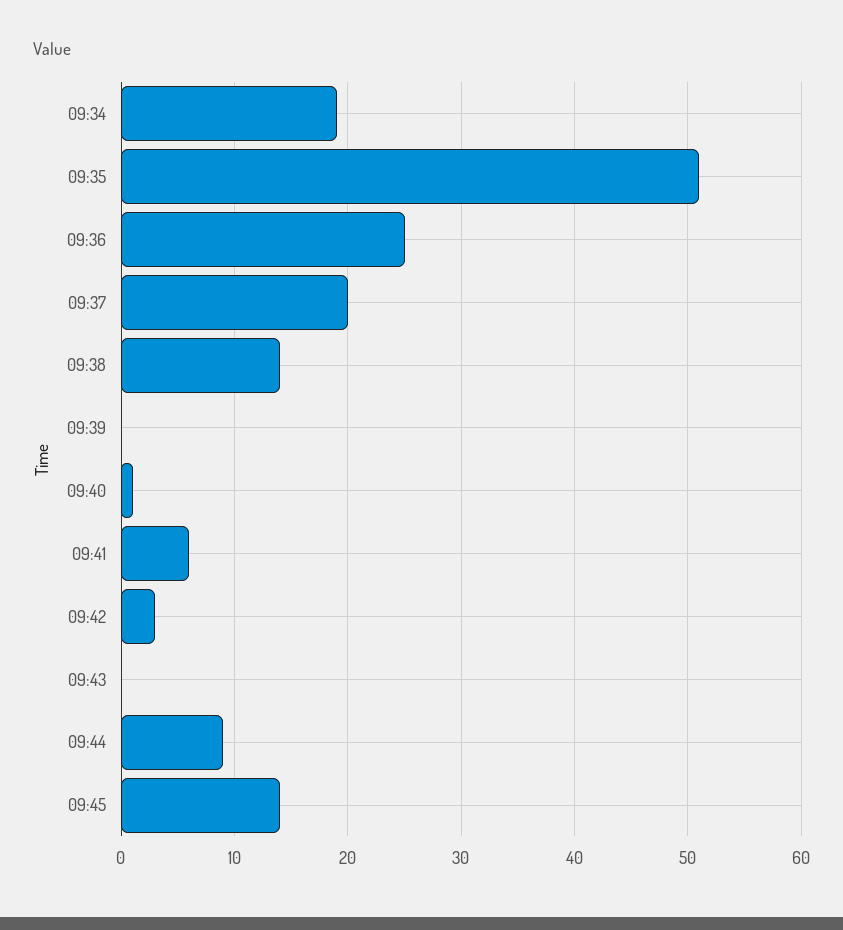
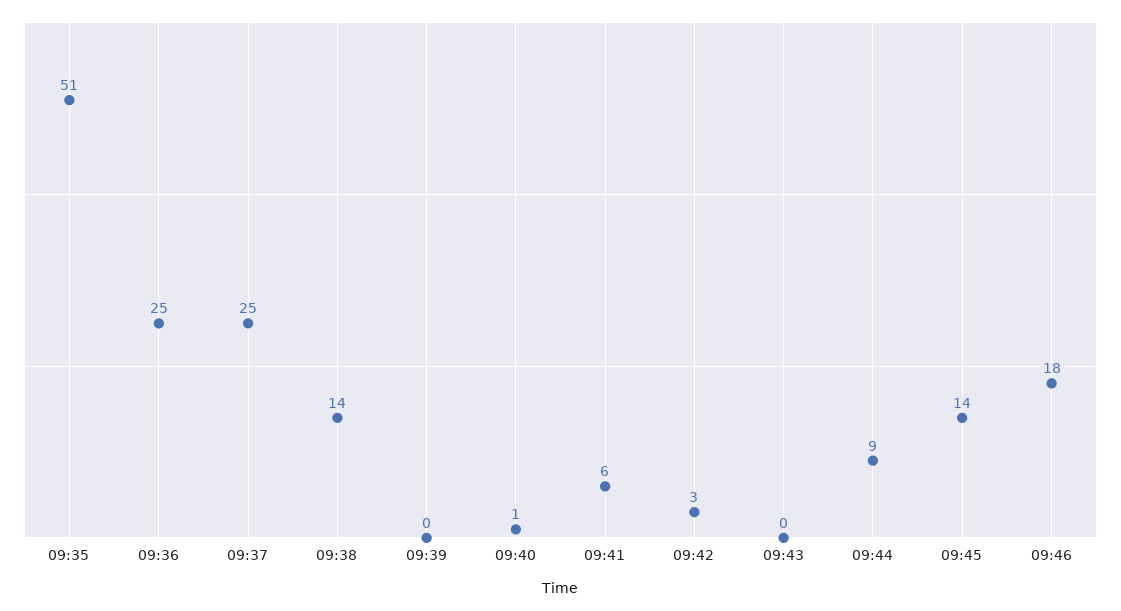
09:34: 19 -> none
09:37: 20 -> 25
09:46: none -> 18

